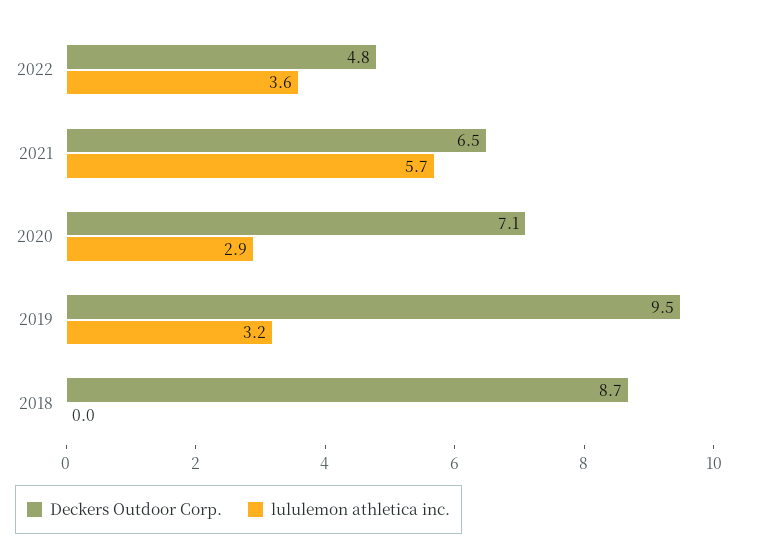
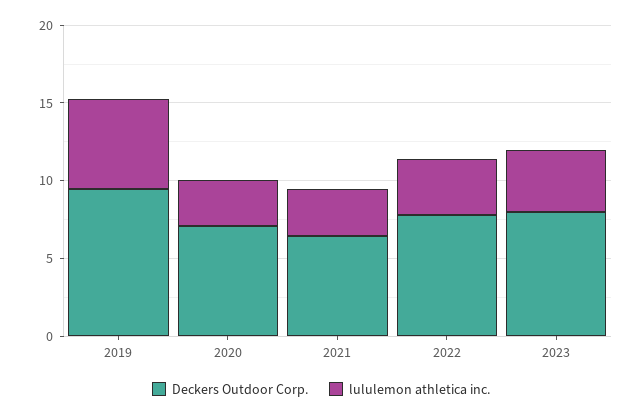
Deckers Outdoor Corp., 2022: 4.8 -> 8
lululemon athletica inc., 2021: 5.7 -> 3
lululemon athletica inc., 2019: 3.2 -> 6
Deckers Outdoor Corp., 2018: 8.7 -> none
lululemon athletica inc., 2018: 0 -> none
Deckers Outdoor Corp., 2023: none -> 8
lululemon athletica inc., 2023: none -> 4

